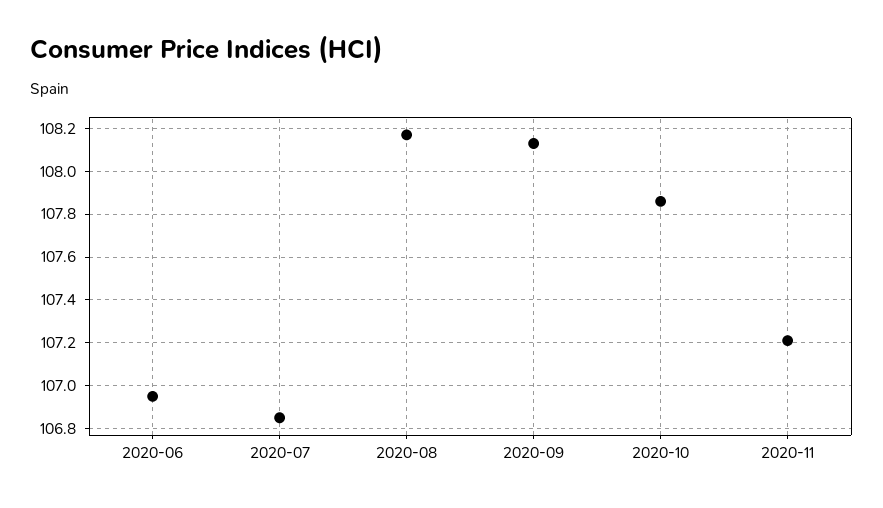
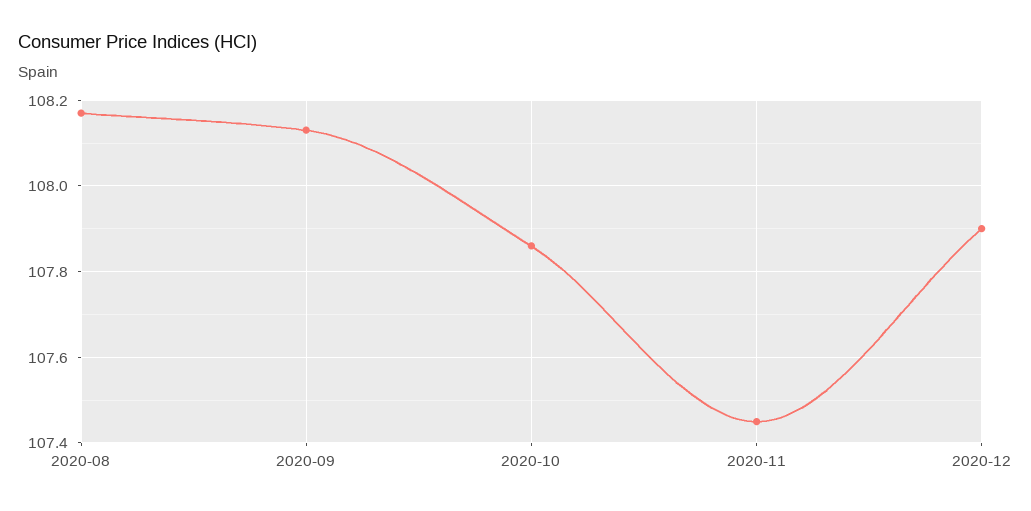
2020-06: 106.95 -> none
2020-07: 106.85 -> none
2020-11: 107.2 -> 107.45
2020-12: none -> 107.9

